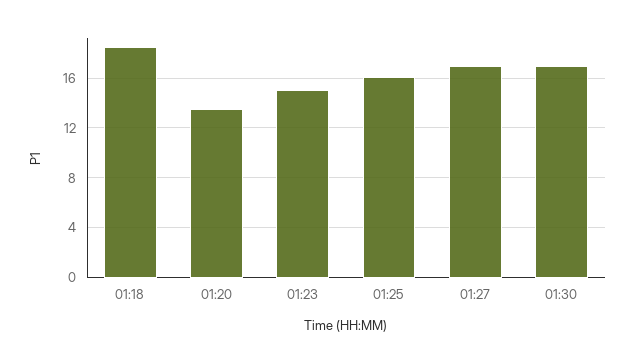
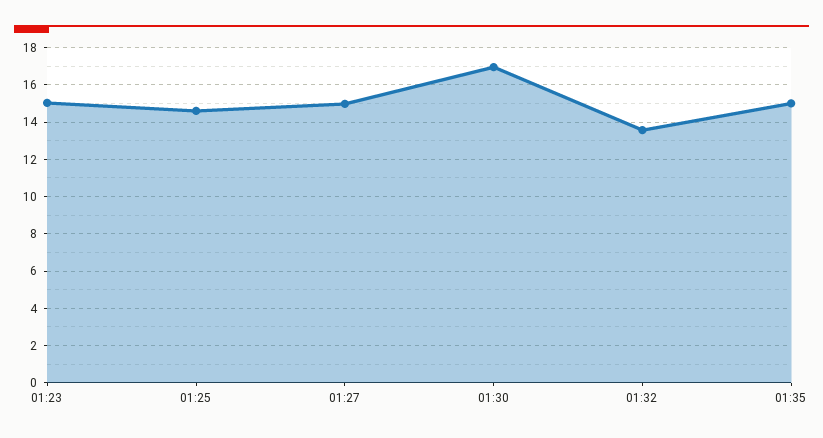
01:18: 18.5 -> none
01:20: 13.5 -> none
01:25: 16 -> 14.5
01:27: 17 -> 15
01:32: none -> 13.5
01:35: none -> 15

